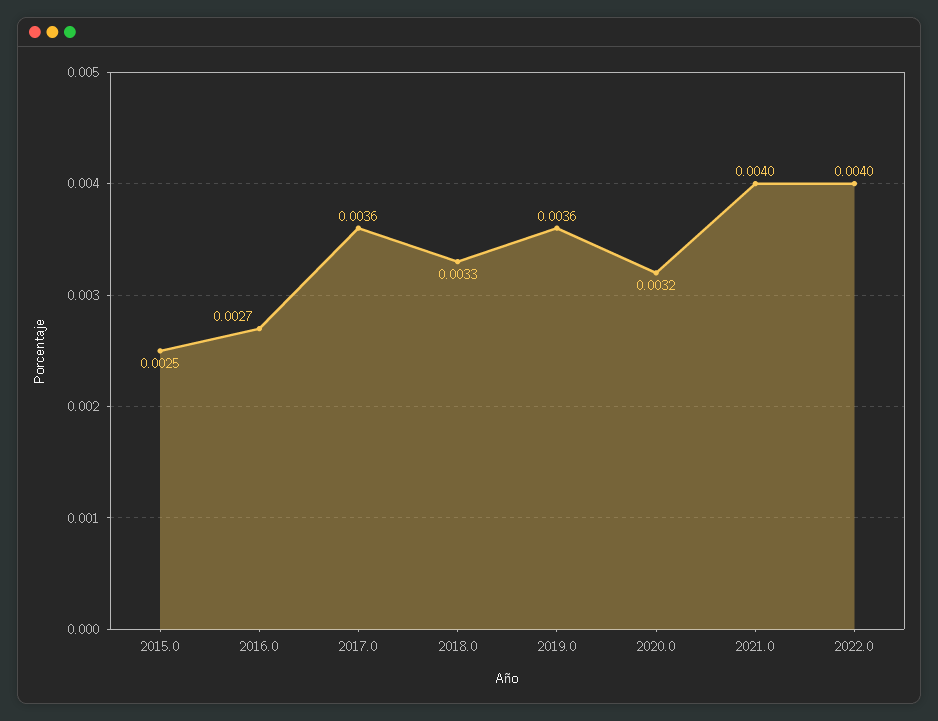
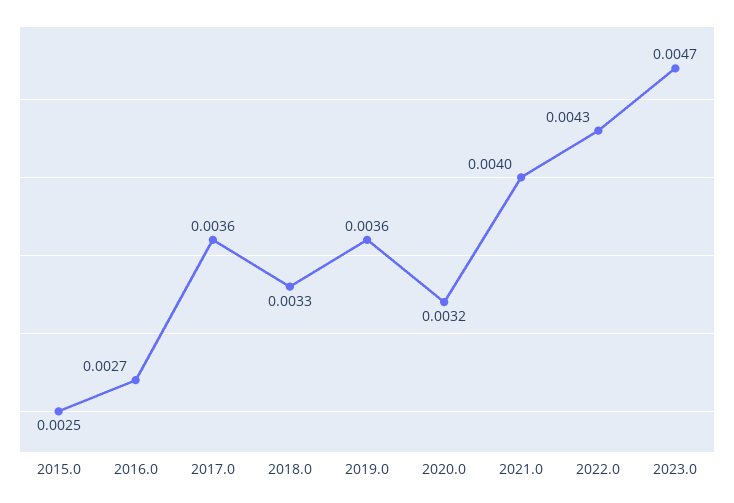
2022.0: 0.004 -> 0.0043
2023.0: none -> 0.0047

